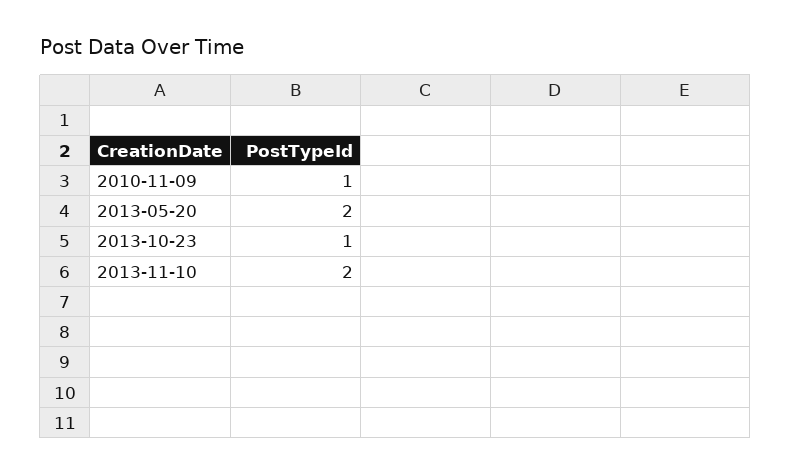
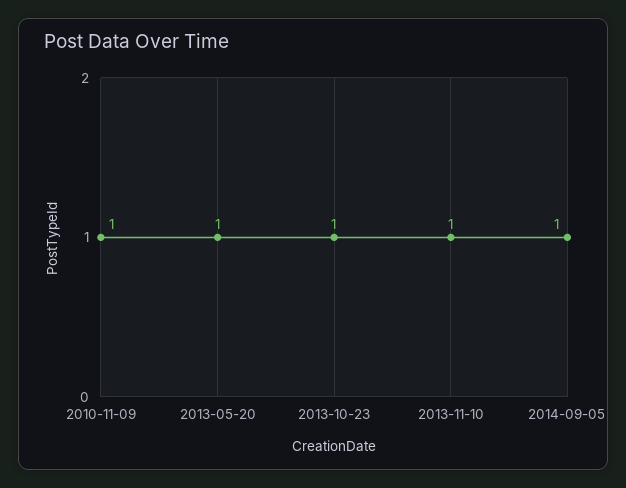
2013-05-20: 2 -> 1
2013-11-10: 2 -> 1
2014-09-05: none -> 1

